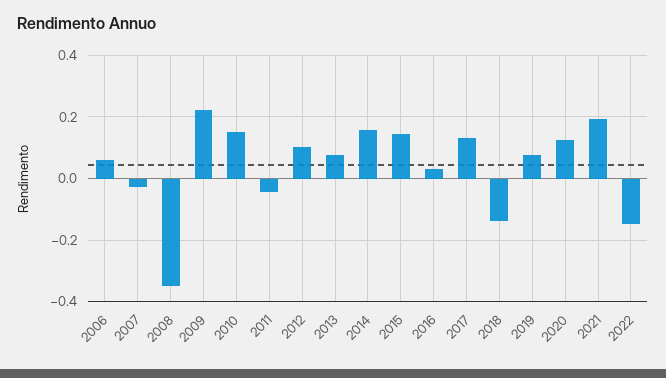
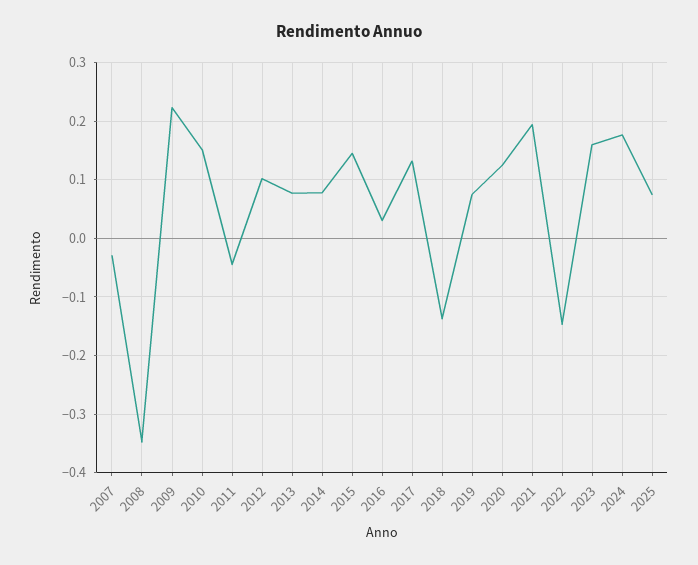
2006: 0.06 -> none
2014: 0.16 -> 0.08
2023: none -> 0.16
2024: none -> 0.18
2025: none -> 0.08

